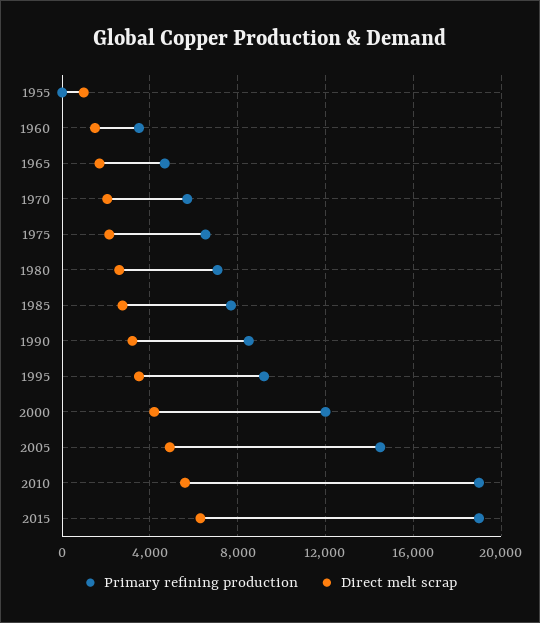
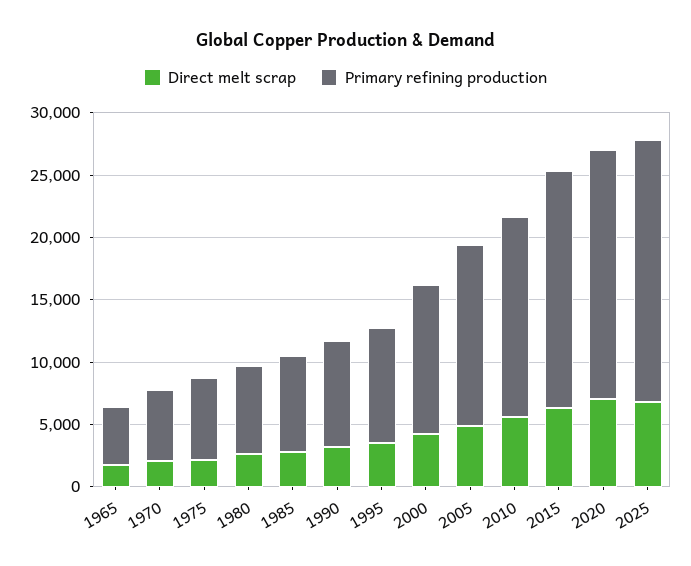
Primary refining production, 1955: 0 -> none
Direct melt scrap, 1955: 1000 -> none
Primary refining production, 1960: 3500 -> none
Direct melt scrap, 1960: 1500 -> none
Primary refining production, 2010: 19000 -> 16000
Direct melt scrap, 2020: none -> 7000
Primary refining production, 2020: none -> 20000
Direct melt scrap, 2025: none -> 7000
Primary refining production, 2025: none -> 21000

